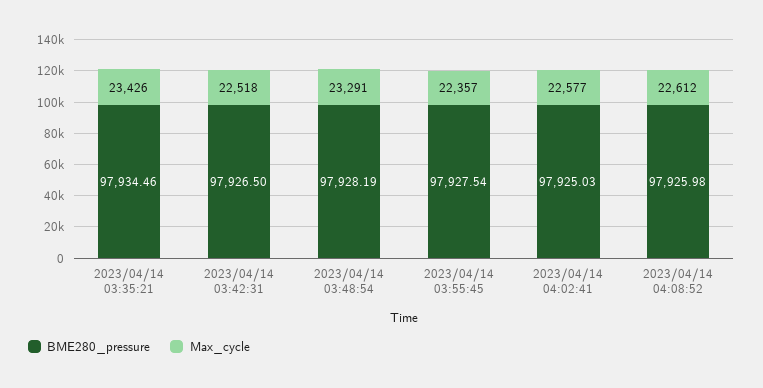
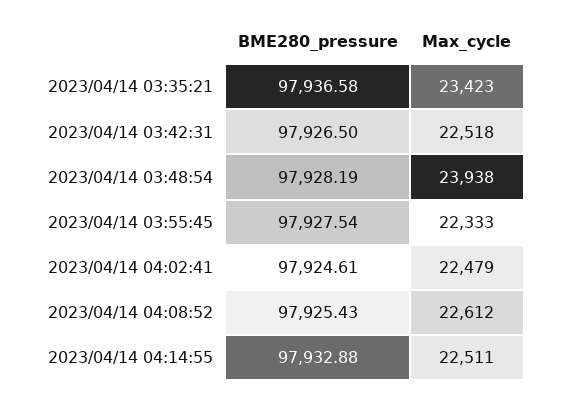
BME280_pressure, 2023/04/14 03:35:21: 97934.46 -> 97936.58
Max_cycle, 2023/04/14 03:35:21: 23426 -> 23423
Max_cycle, 2023/04/14 03:48:54: 23291 -> 23938
Max_cycle, 2023/04/14 03:55:45: 22357 -> 22333
BME280_pressure, 2023/04/14 04:02:41: 97925.03 -> 97924.61
Max_cycle, 2023/04/14 04:02:41: 22577 -> 22479
BME280_pressure, 2023/04/14 04:08:52: 97925.98 -> 97925.43
BME280_pressure, 2023/04/14 04:14:55: none -> 97932.88
Max_cycle, 2023/04/14 04:14:55: none -> 22511

